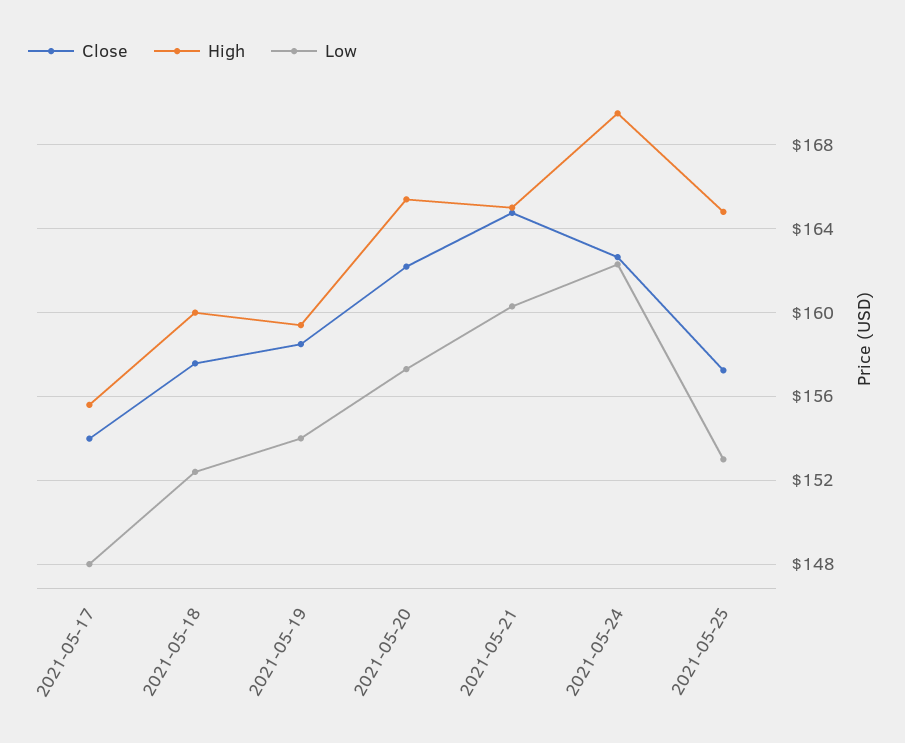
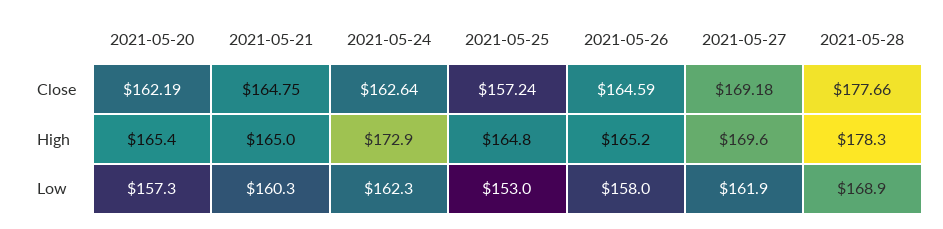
Close, 2021-05-17: 154 -> none
High, 2021-05-17: 155.5 -> none
Low, 2021-05-17: 148 -> none
Close, 2021-05-18: 157.5 -> none
High, 2021-05-18: 160 -> none
Low, 2021-05-18: 152.5 -> none
Close, 2021-05-19: 158.5 -> none
High, 2021-05-19: 159.5 -> none
Low, 2021-05-19: 154 -> none
High, 2021-05-24: 169.5 -> 172.9
Close, 2021-05-26: none -> 164.59
Close, 2021-05-27: none -> 169.18
Close, 2021-05-28: none -> 177.66
High, 2021-05-26: none -> 165.2
High, 2021-05-27: none -> 169.6
High, 2021-05-28: none -> 178.3
Low, 2021-05-26: none -> 158
Low, 2021-05-27: none -> 161.9
Low, 2021-05-28: none -> 168.9

